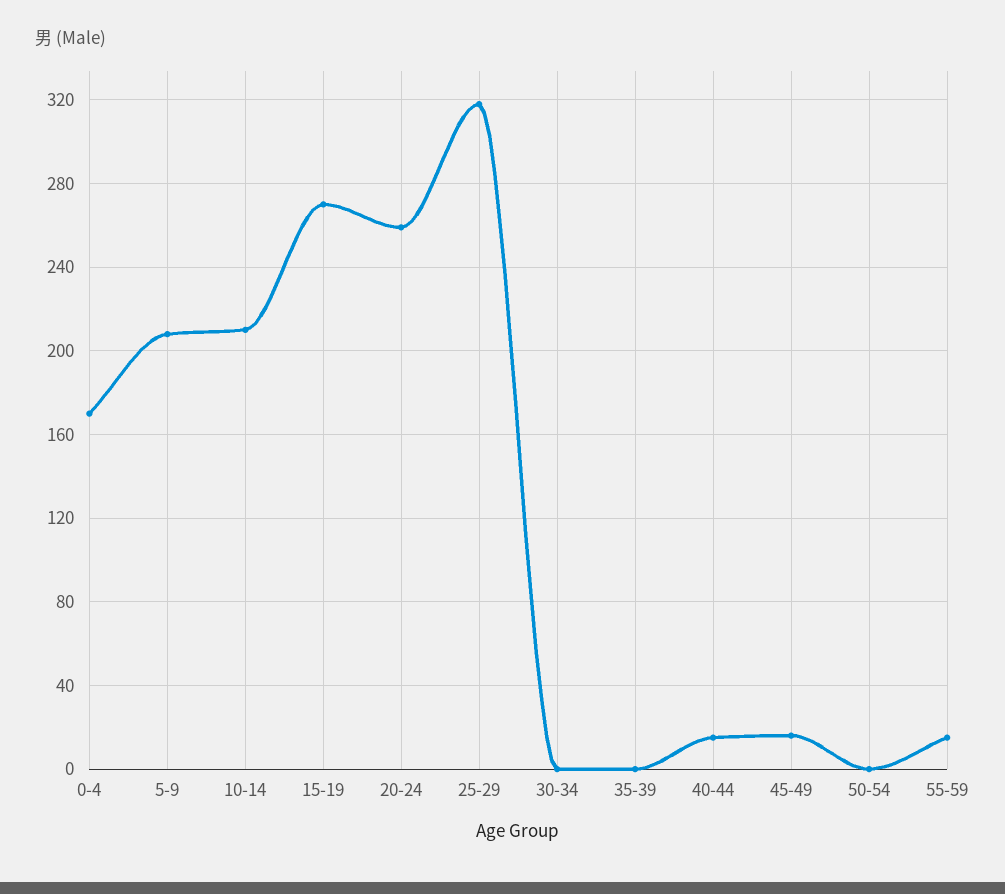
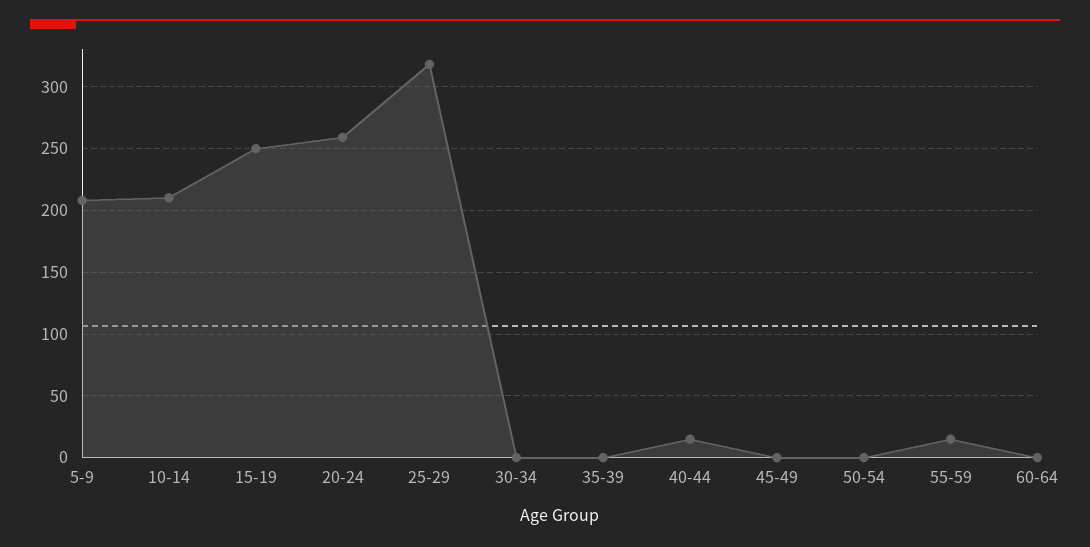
0-4: 170 -> none
15-19: 270 -> 250
45-49: 15 -> 0
60-64: none -> 0

